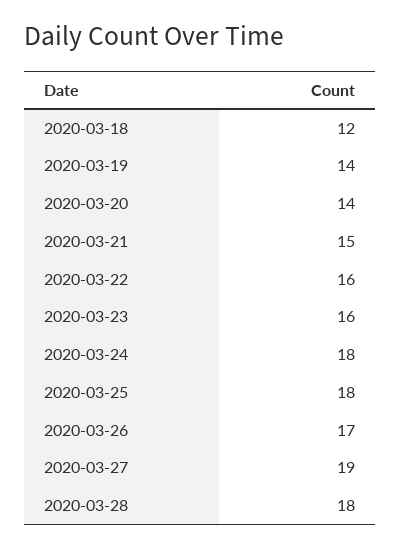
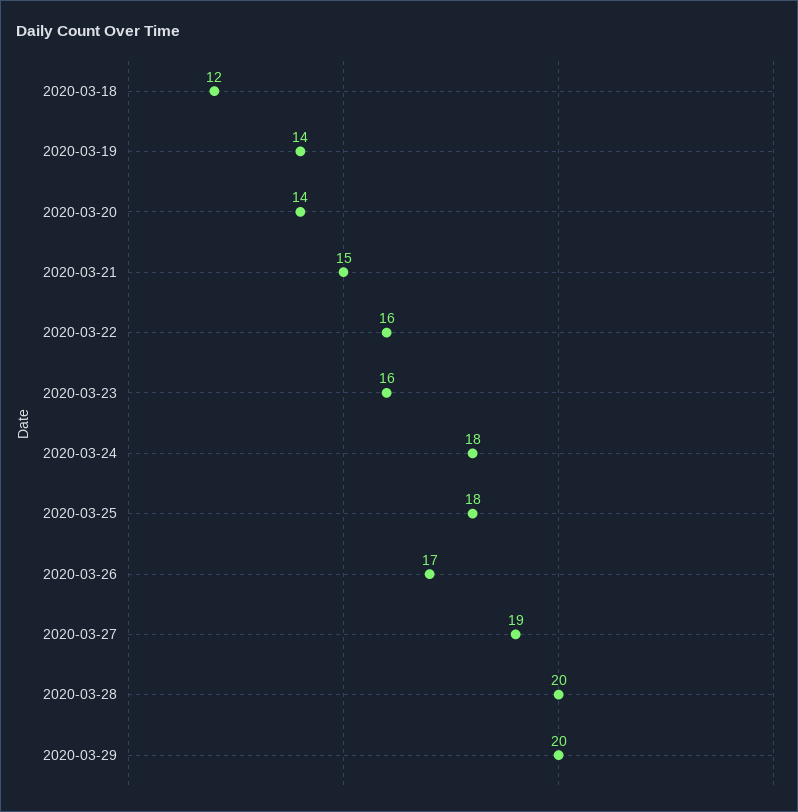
2020-03-28: 18 -> 20
2020-03-29: none -> 20

